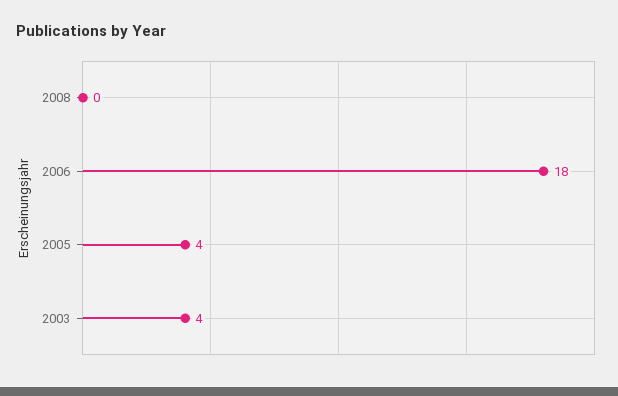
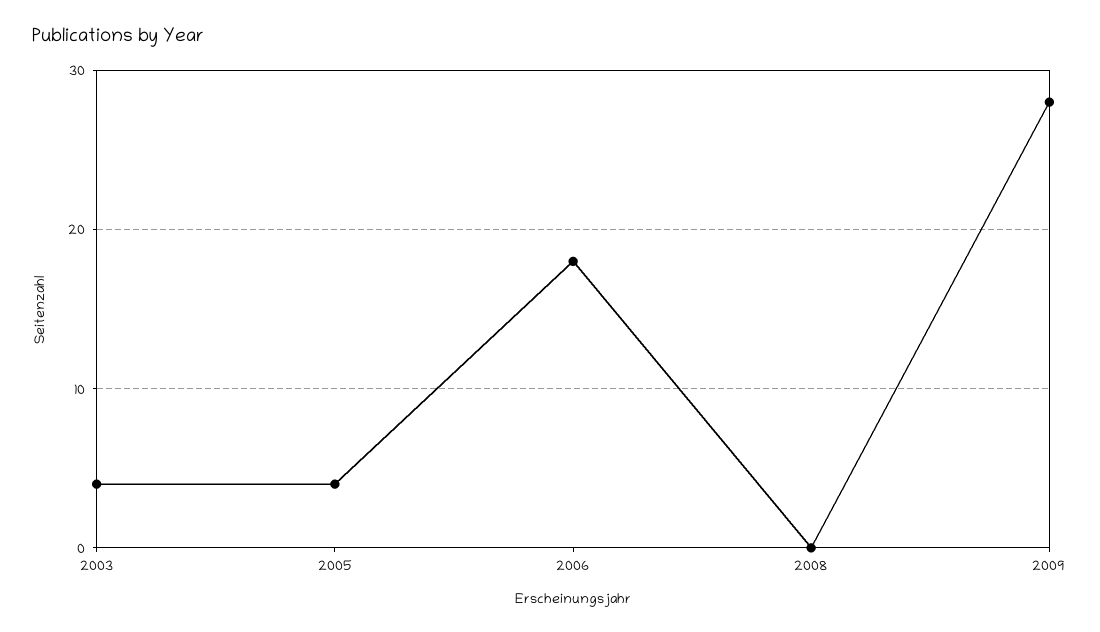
2009: none -> 28

